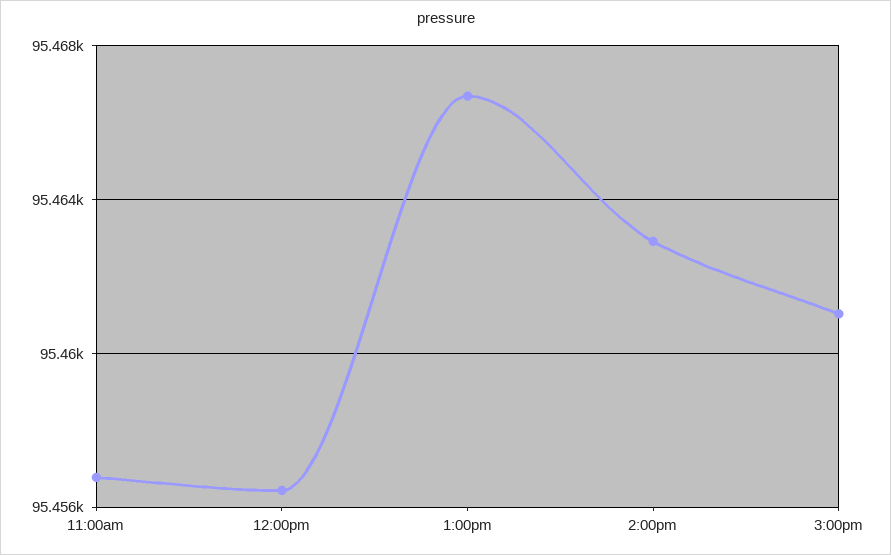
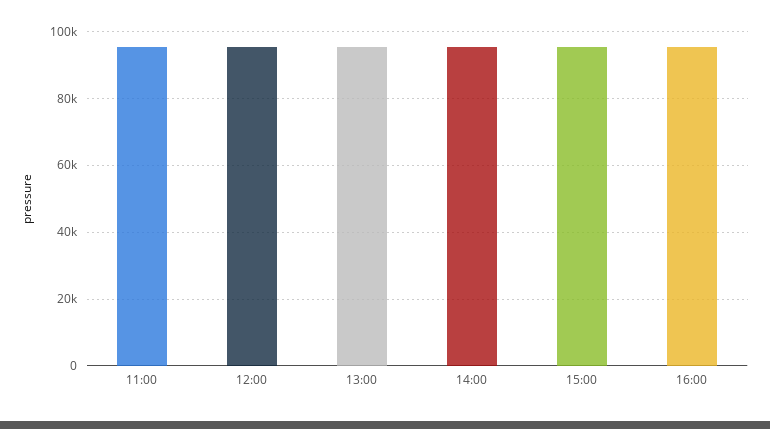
16:00: none -> 96000

